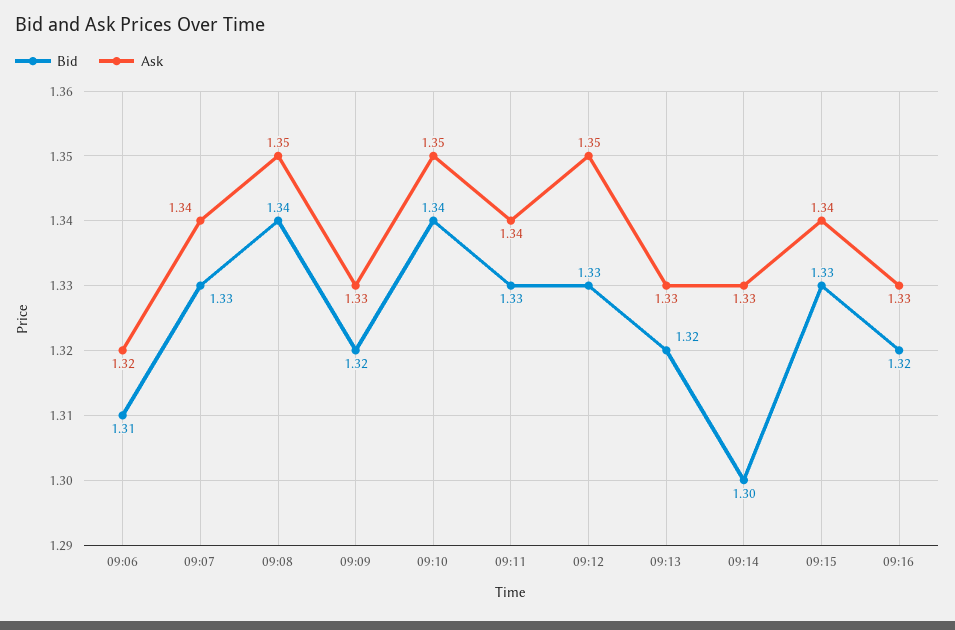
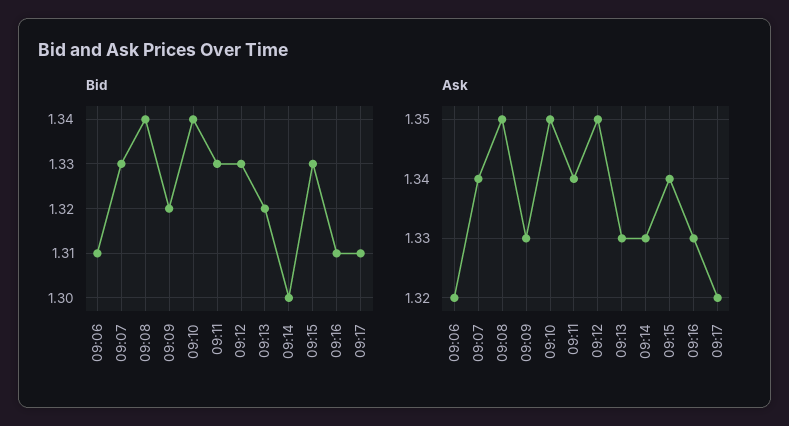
Bid, 09:16: 1.32 -> 1.31
Bid, 09:17: none -> 1.31
Ask, 09:17: none -> 1.32

